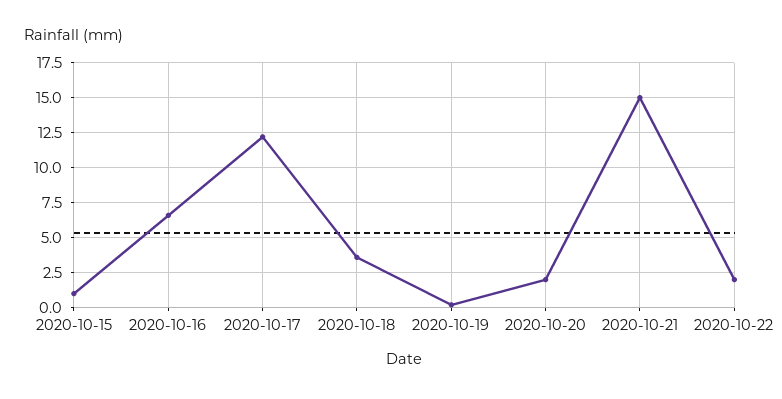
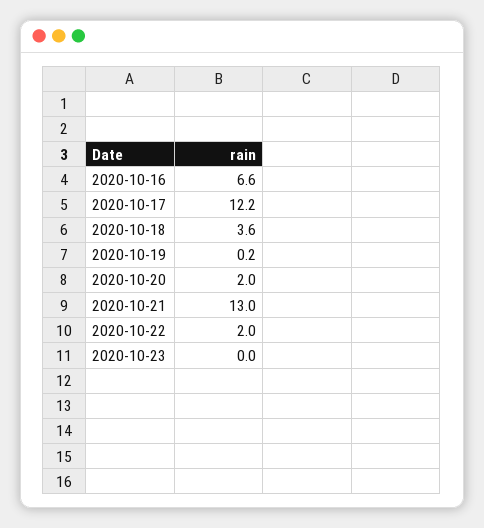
2020-10-15: 1 -> none
2020-10-21: 15 -> 13
2020-10-23: none -> 0

